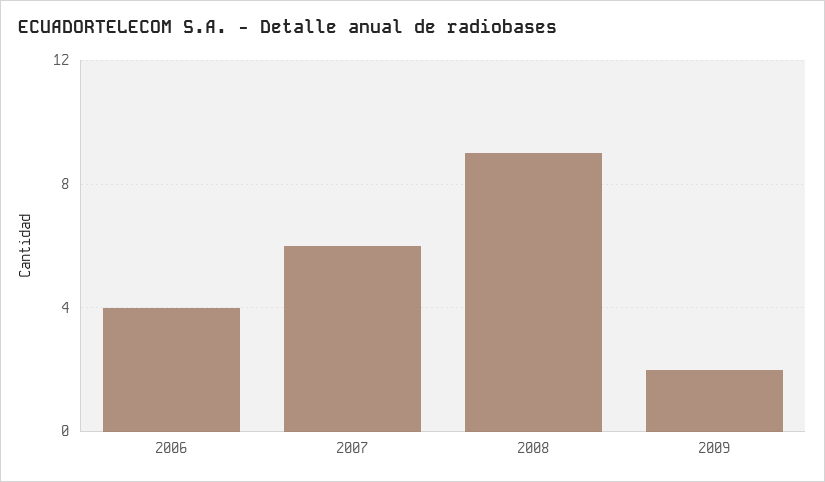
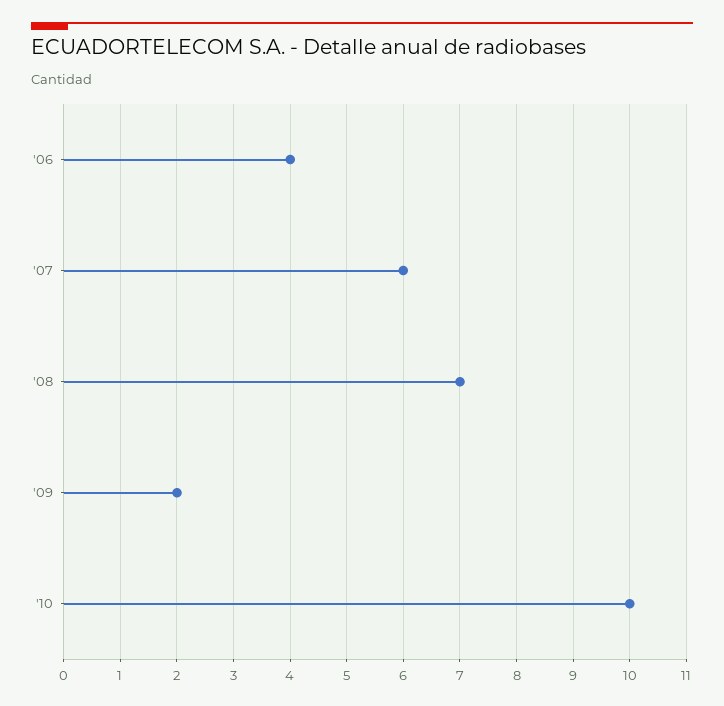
2008: 9 -> 7
'10: none -> 10

